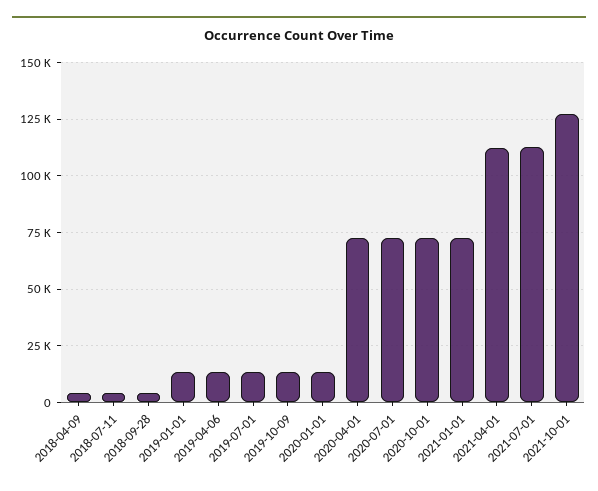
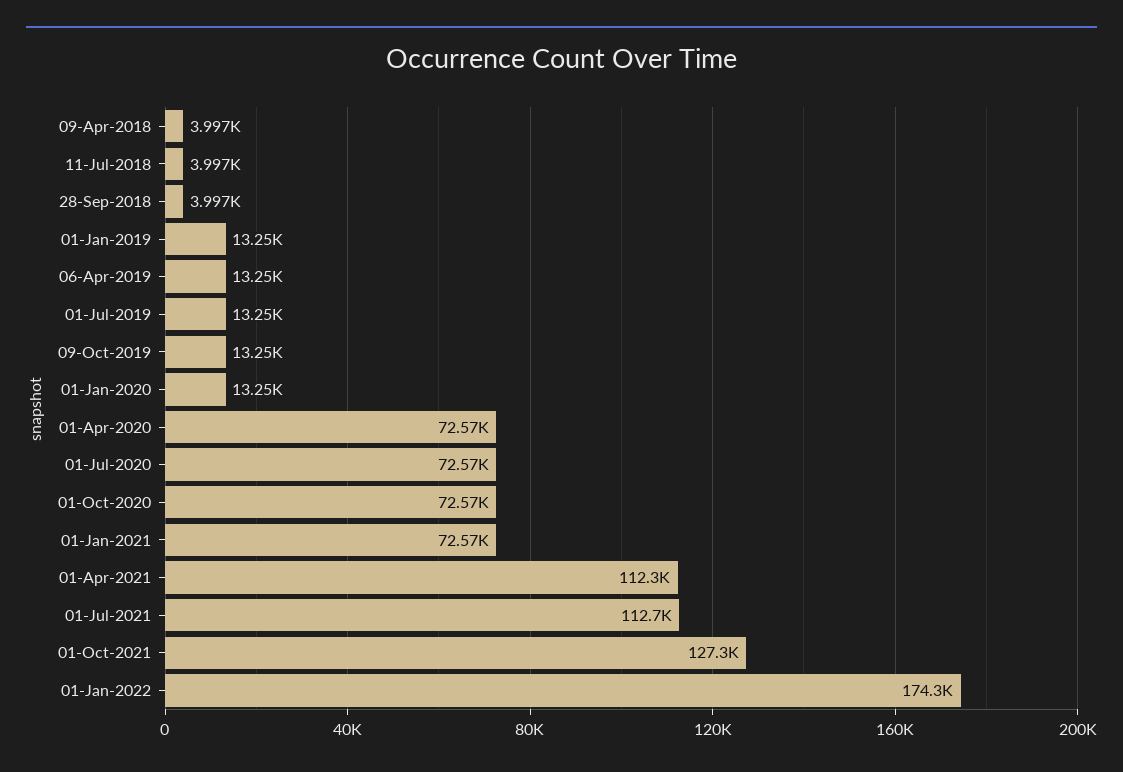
01-Jan-2022: none -> 174300

